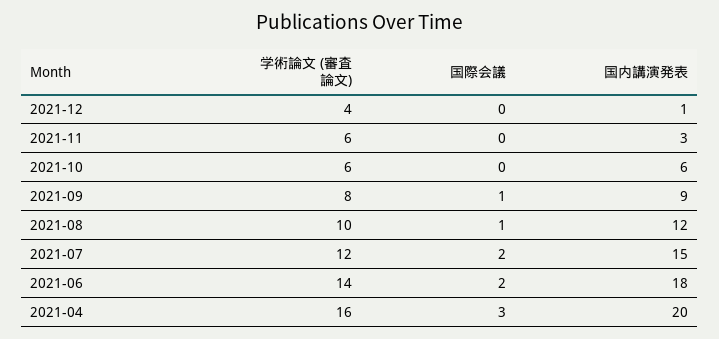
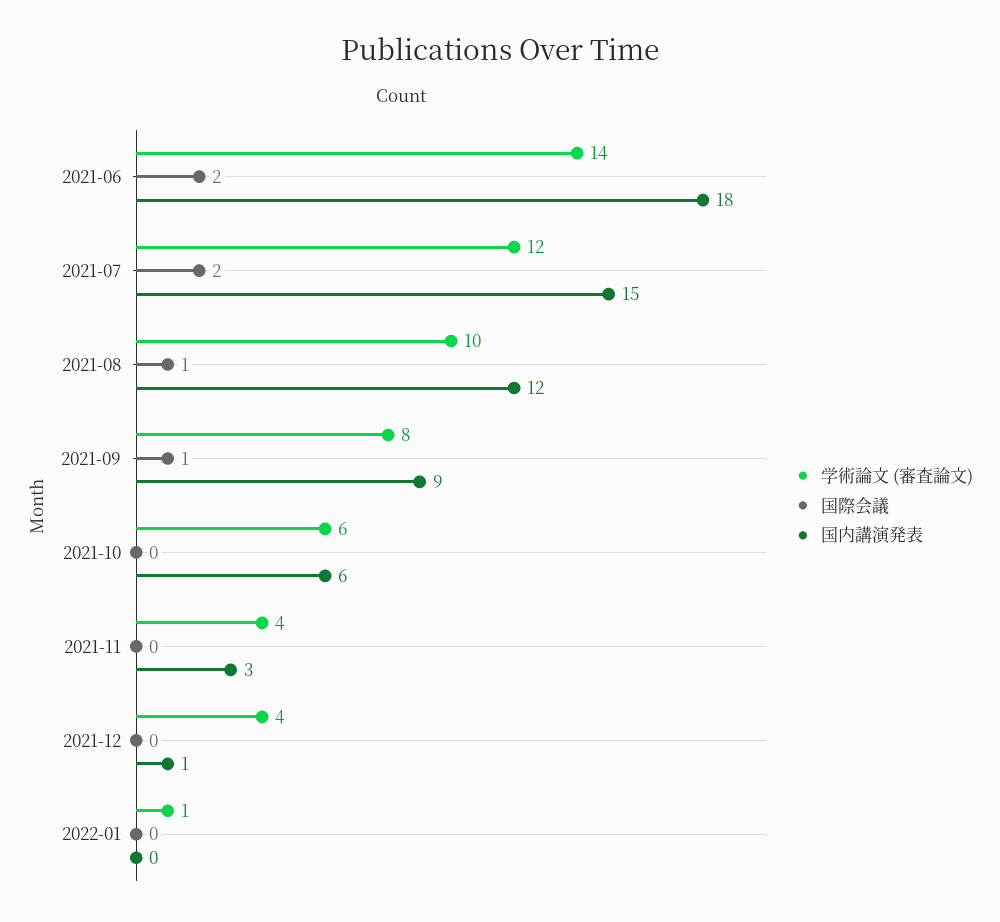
学術論文 (審査論文), 2021-11: 6 -> 4
学術論文 (審査論文), 2021-04: 16 -> none
国際会議, 2021-04: 3 -> none
国内講演発表, 2021-04: 20 -> none
学術論文 (審査論文), 2022-01: none -> 1
国際会議, 2022-01: none -> 0
国内講演発表, 2022-01: none -> 0

